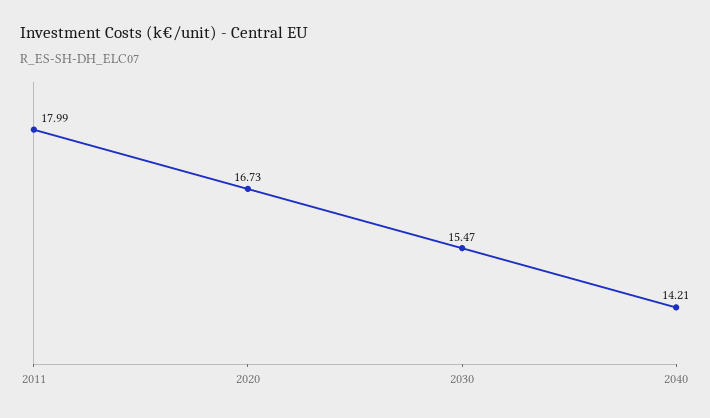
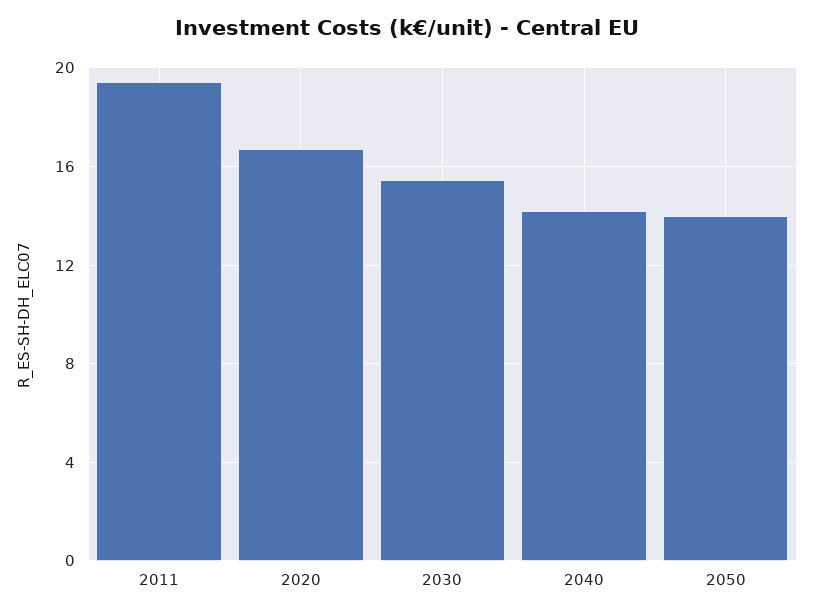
2011: 17.99 -> 19.5
2050: none -> 14

